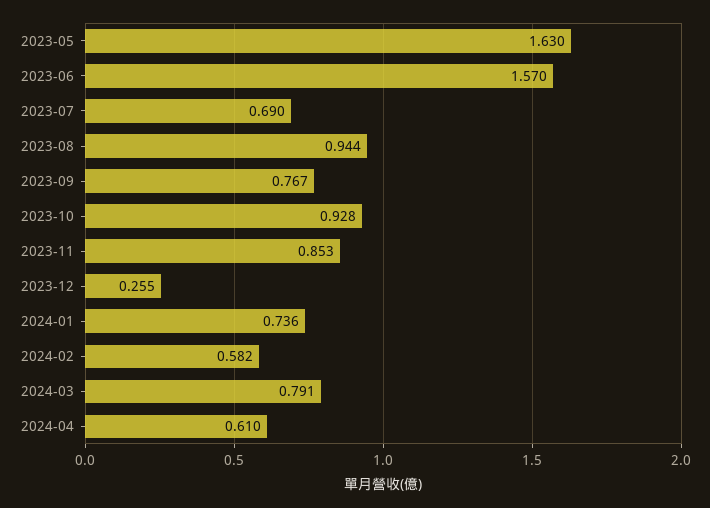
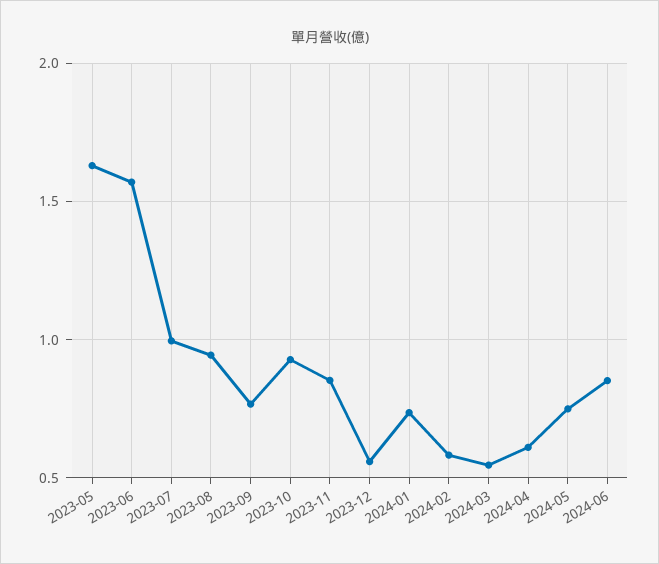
2023-07: 0.69 -> 1
2023-12: 0.255 -> 0.55
2024-03: 0.791 -> 0.55
2024-05: none -> 0.75
2024-06: none -> 0.85

